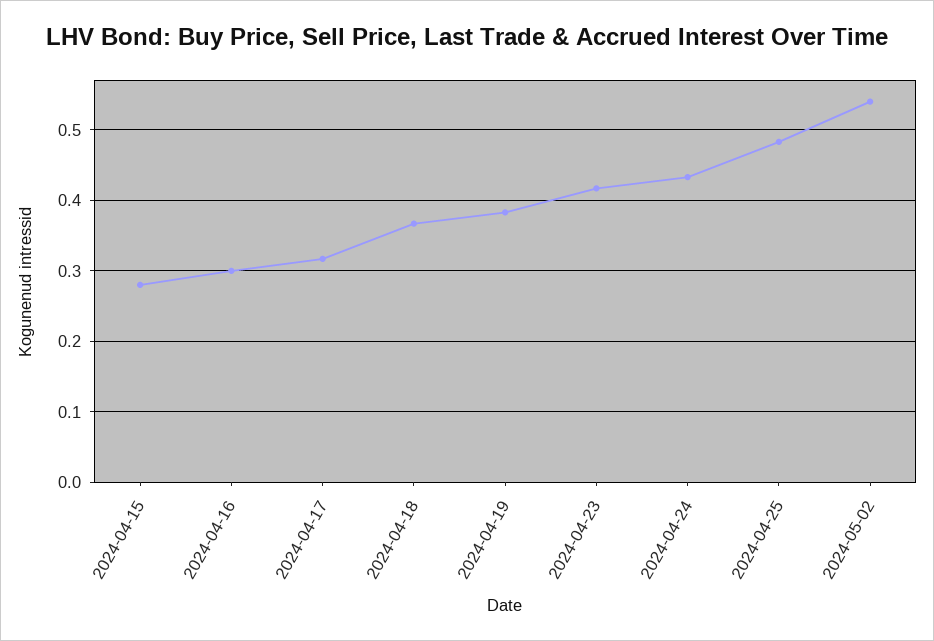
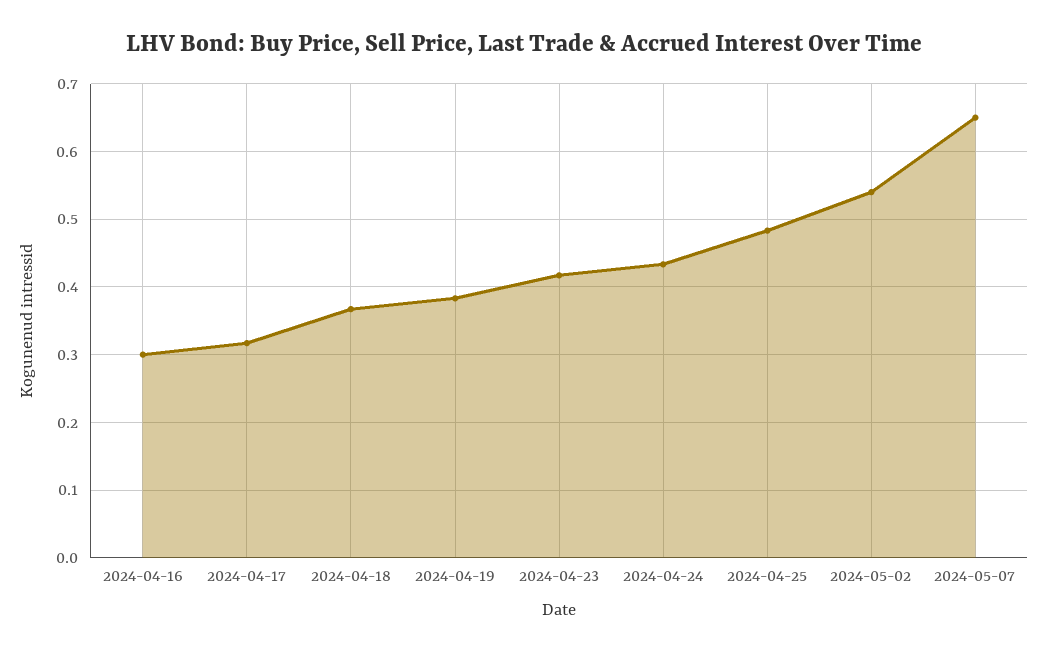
2024-04-15: 0.28 -> none
2024-05-07: none -> 0.65

